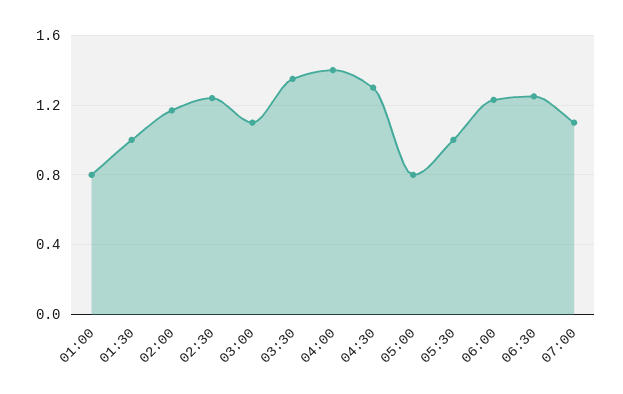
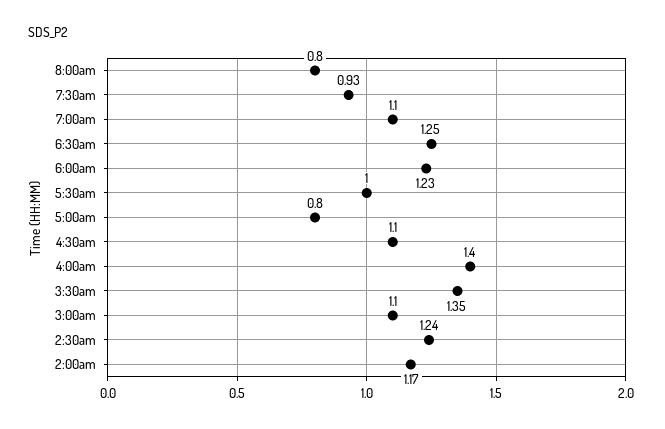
01:00: 0.8 -> none
01:30: 1 -> none
04:30: 1.3 -> 1.1
8:00am: none -> 0.8
7:30am: none -> 0.93

